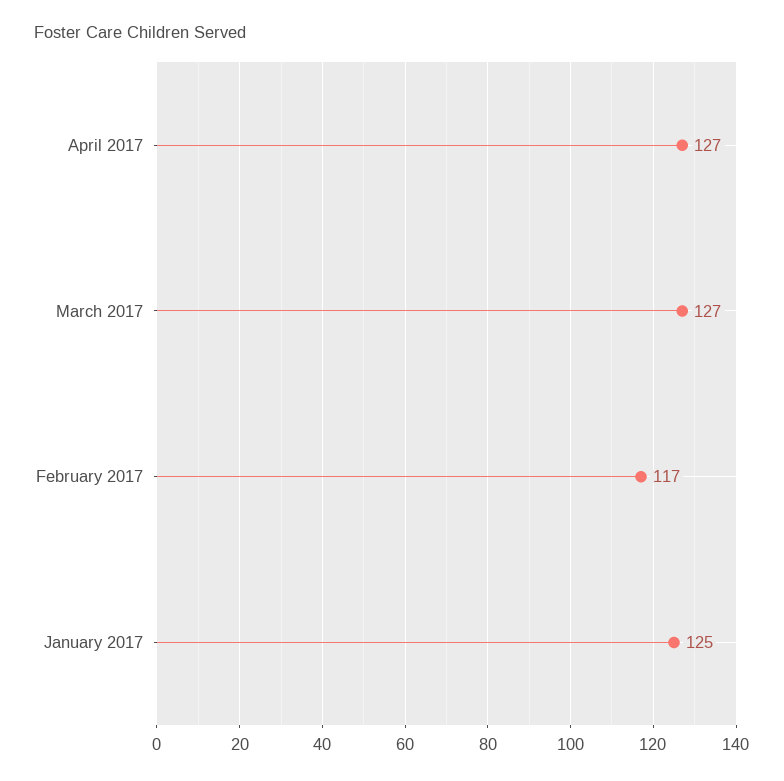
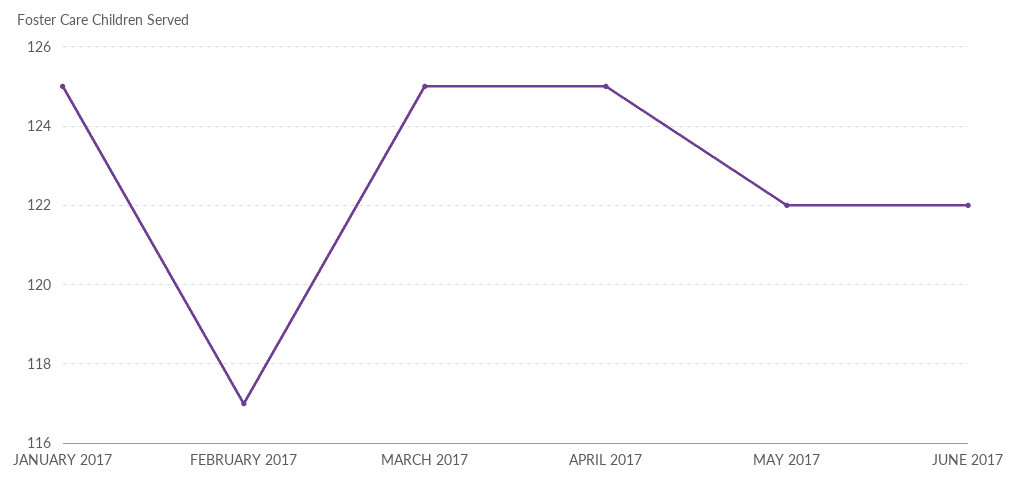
April 2017: 127 -> 125
March 2017: 127 -> 125
MAY 2017: none -> 122
JUNE 2017: none -> 122

